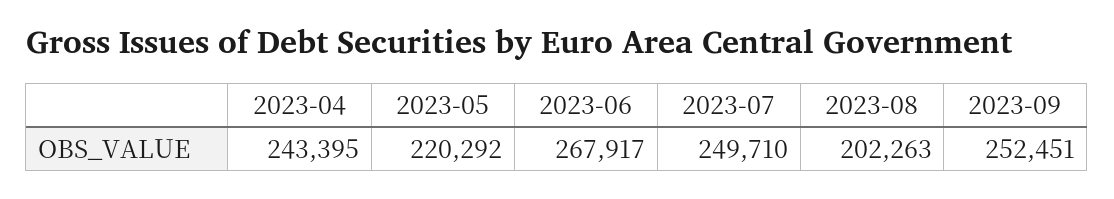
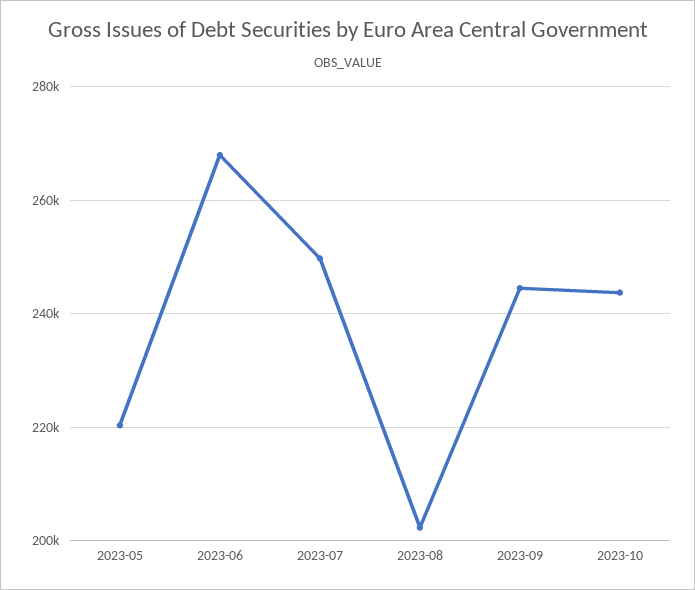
2023-04: 243395 -> none
2023-09: 252451 -> 244000
2023-10: none -> 244000

